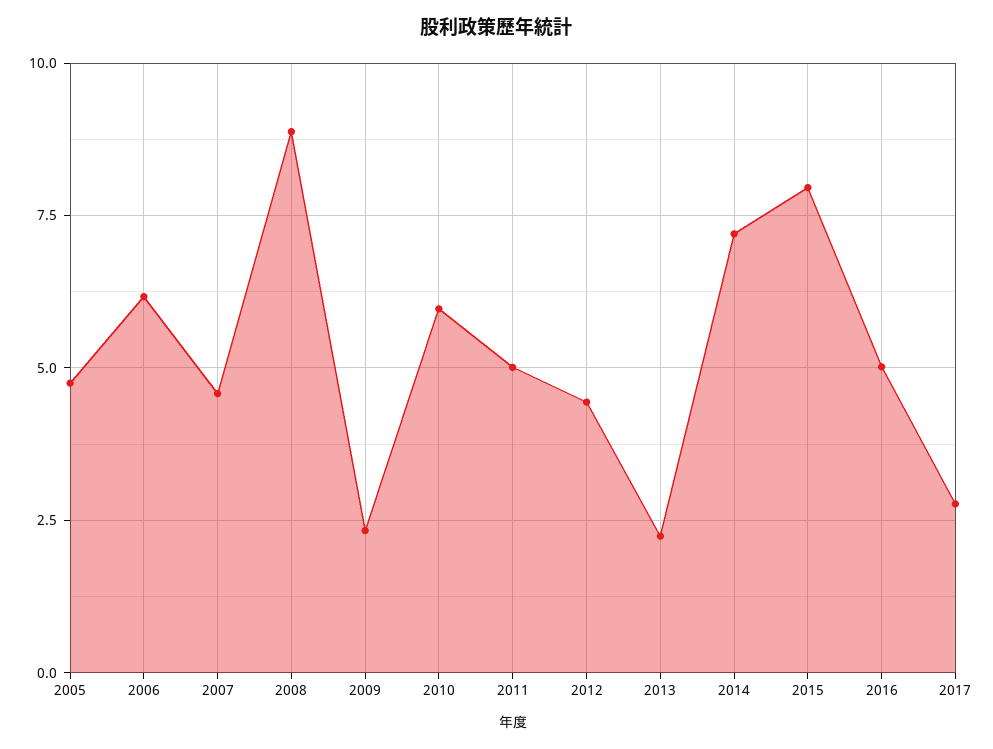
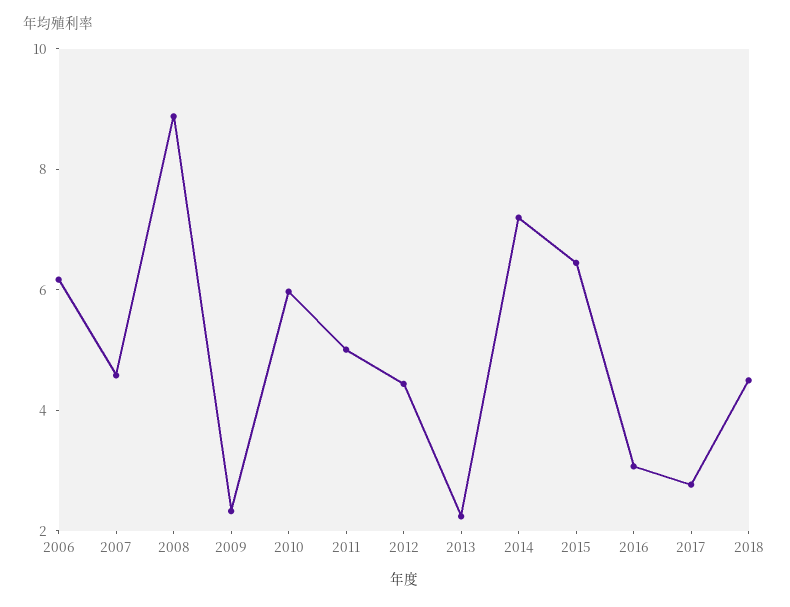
2005: 4.75 -> none
2015: 8 -> 6.5
2016: 5 -> 3
2018: none -> 4.5

